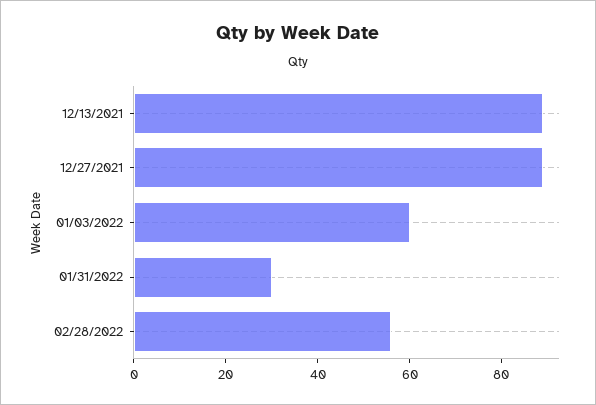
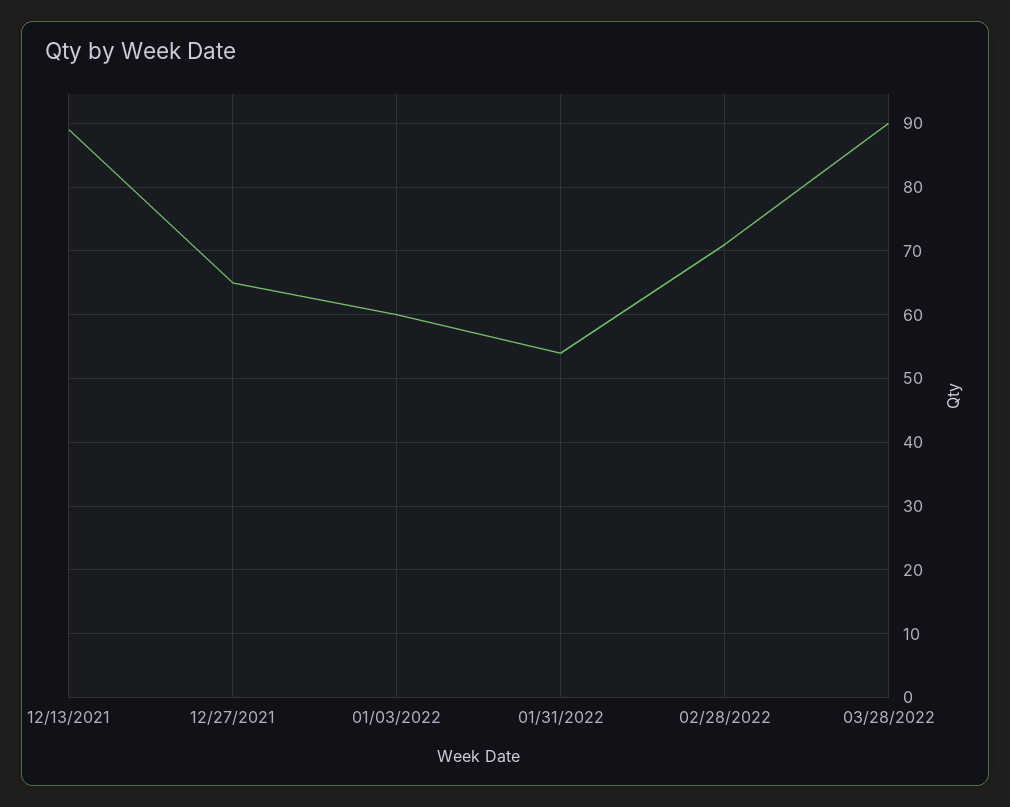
12/27/2021: 90 -> 65
01/31/2022: 30 -> 54
02/28/2022: 55 -> 71
03/28/2022: none -> 90

